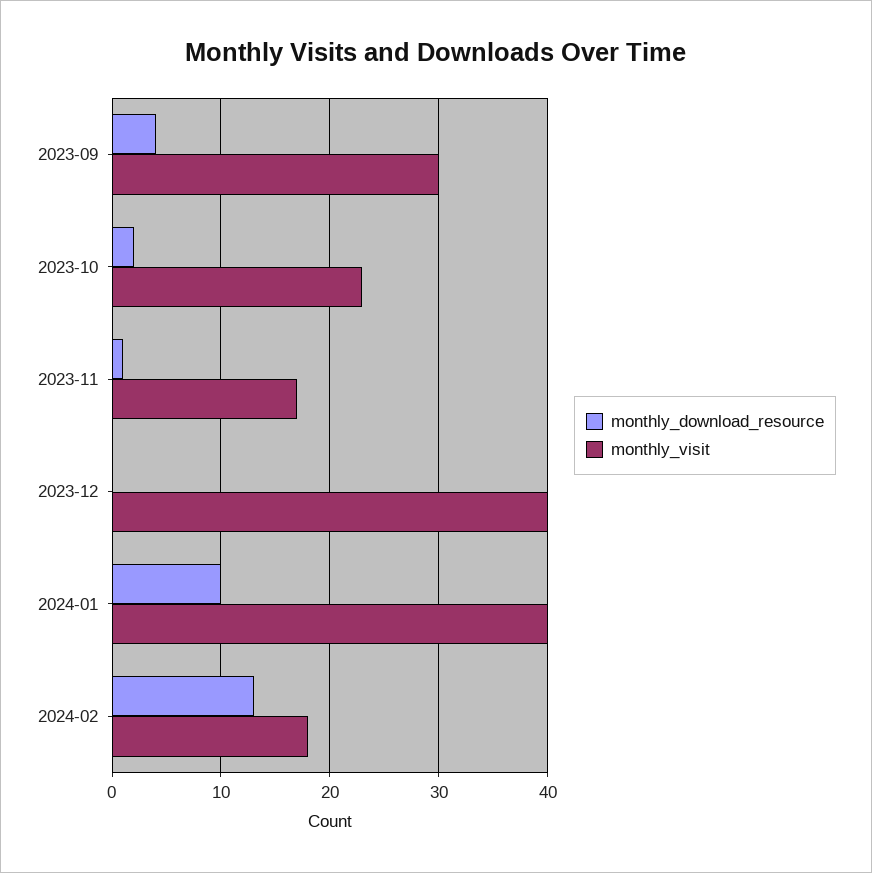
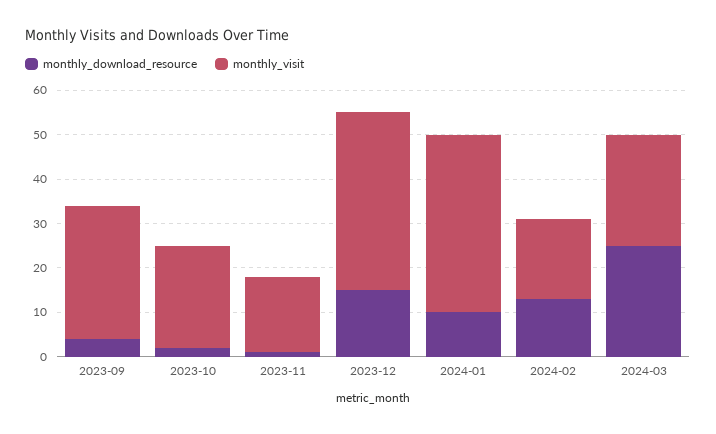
monthly_download_resource, 2023-12: 0 -> 15
monthly_download_resource, 2024-03: none -> 25
monthly_visit, 2024-03: none -> 25

